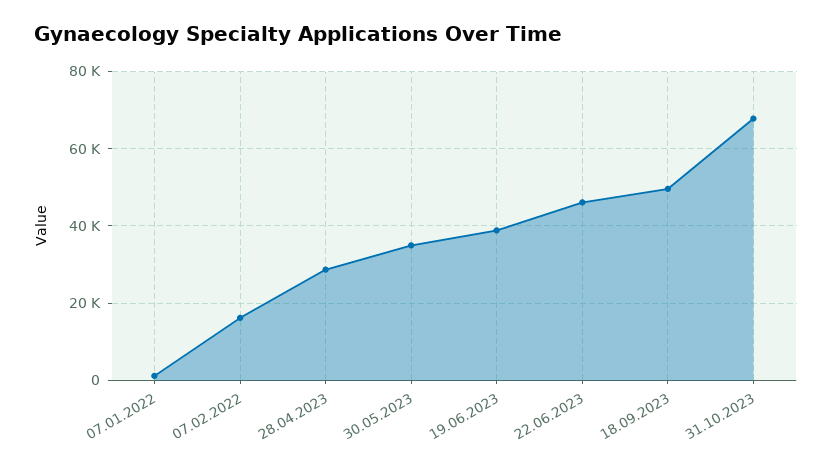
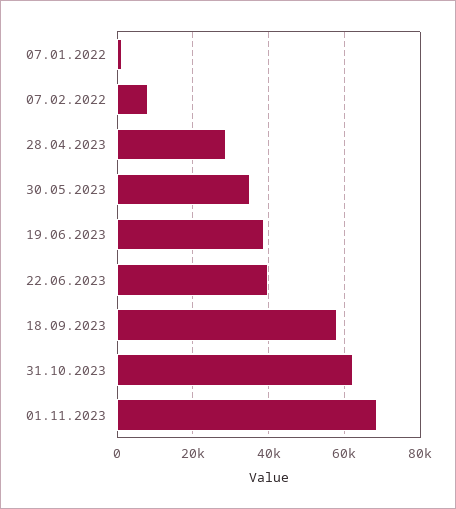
07.02.2022: 16000 -> 8000
22.06.2023: 46000 -> 40000
18.09.2023: 50000 -> 58000
31.10.2023: 68000 -> 62000
01.11.2023: none -> 68000

